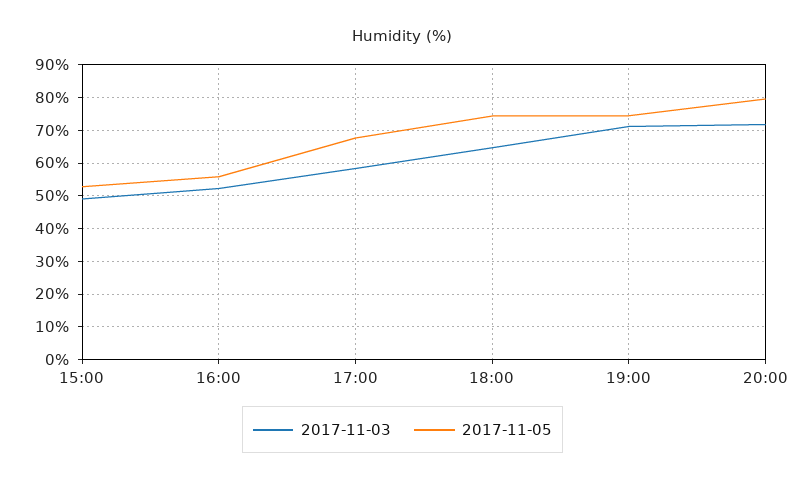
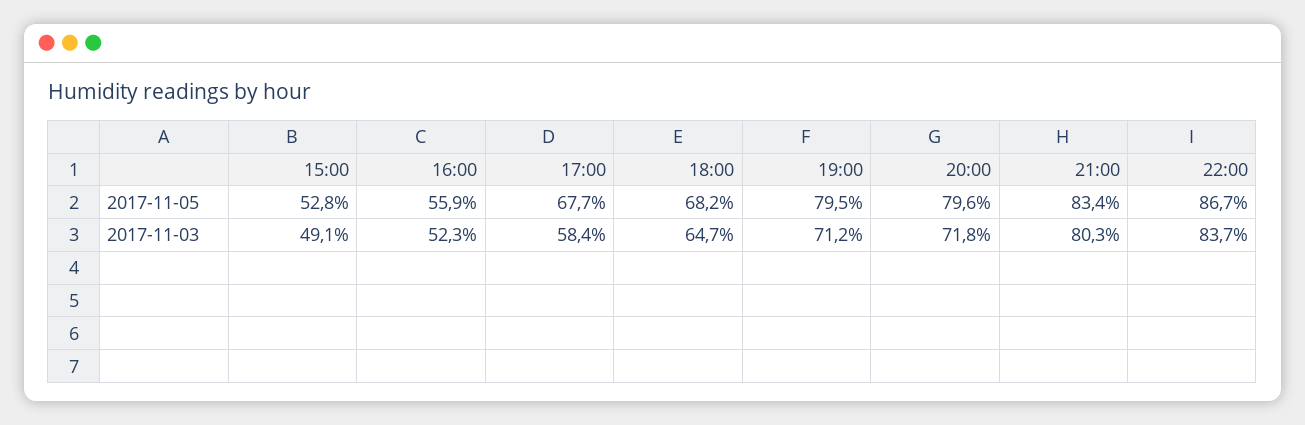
2017-11-05, 18:00: 74 -> 68.2
2017-11-05, 19:00: 74 -> 79.5
2017-11-05, 21:00: none -> 83.4
2017-11-05, 22:00: none -> 86.7
2017-11-03, 21:00: none -> 80.3
2017-11-03, 22:00: none -> 83.7

